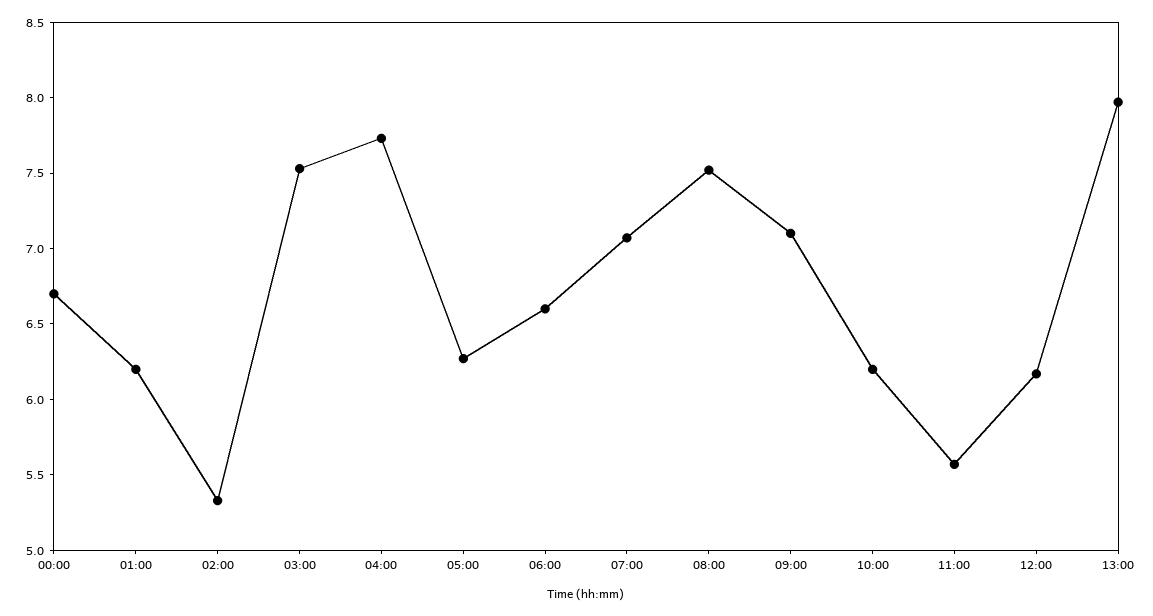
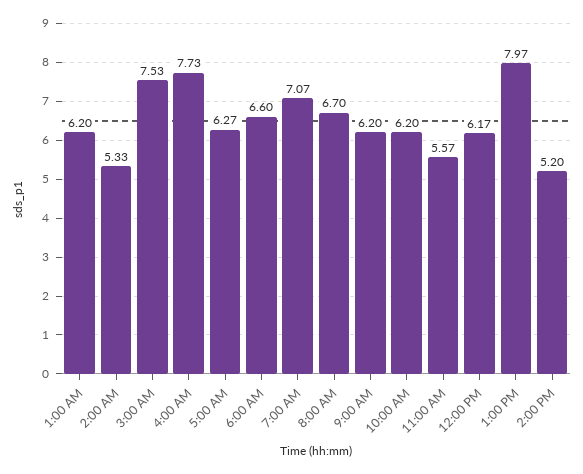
00:00: 6.7 -> none
08:00: 7.5 -> 6.7
09:00: 7.1 -> 6.2
2:00 PM: none -> 5.2

